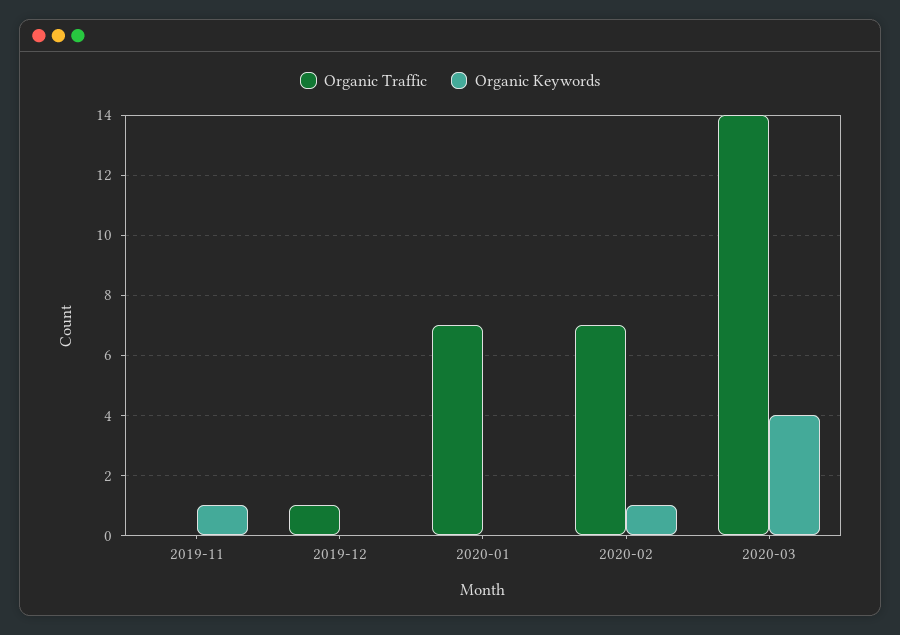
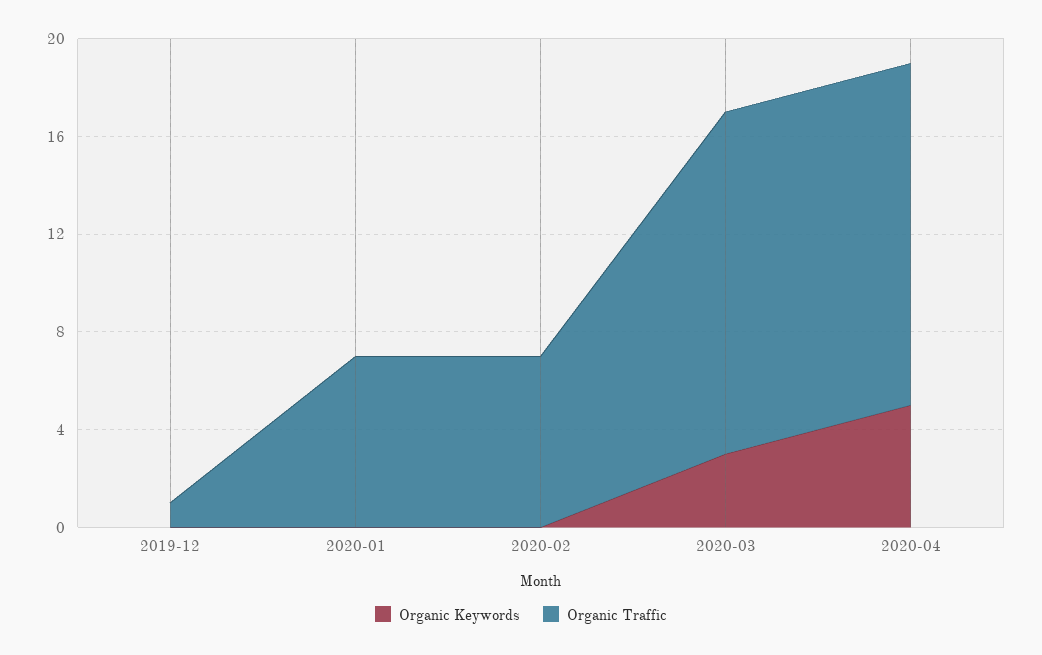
Organic Traffic, 2019-11: 0 -> none
Organic Keywords, 2019-11: 1 -> none
Organic Keywords, 2020-02: 1 -> 0
Organic Keywords, 2020-03: 4 -> 3
Organic Keywords, 2020-04: none -> 5
Organic Traffic, 2020-04: none -> 14

